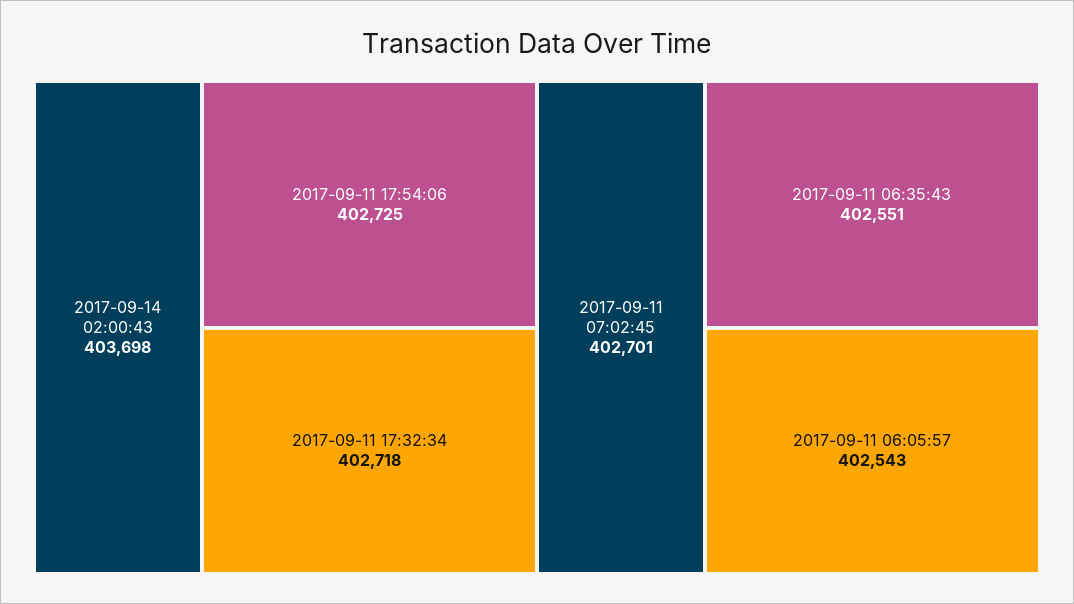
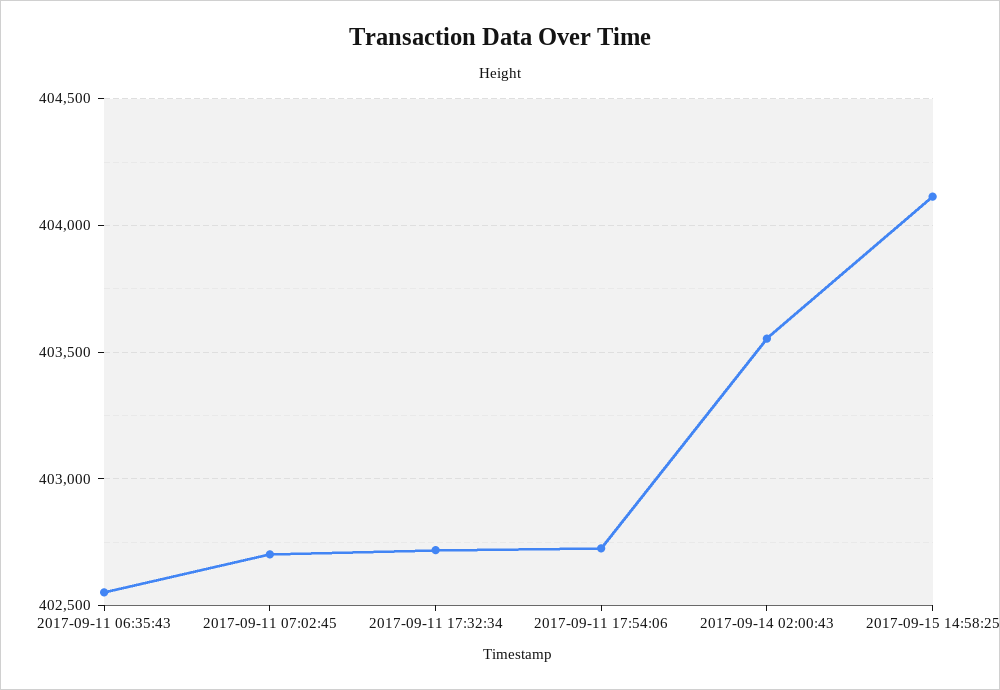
2017-09-14 02:00:43: 403698 -> 403550
2017-09-11 06:05:57: 402543 -> none
2017-09-15 14:58:25: none -> 404100

